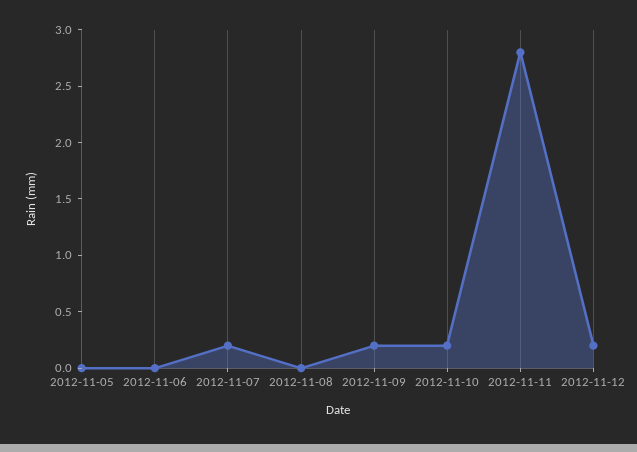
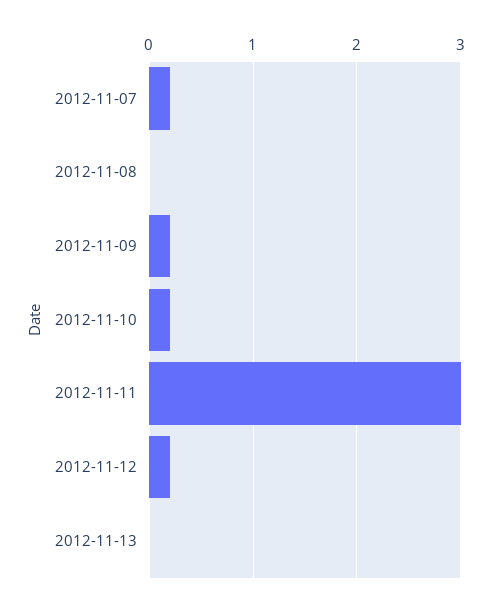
2012-11-05: 0 -> none
2012-11-06: 0 -> none
2012-11-11: 2.8 -> 3
2012-11-13: none -> 0

